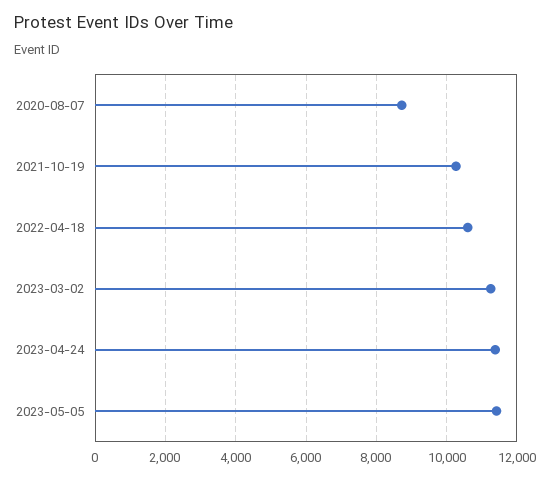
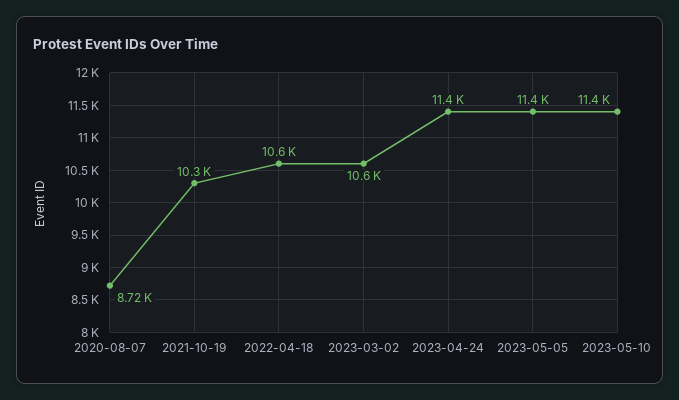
2023-03-02: 11200 -> 10600
2023-05-10: none -> 11400

